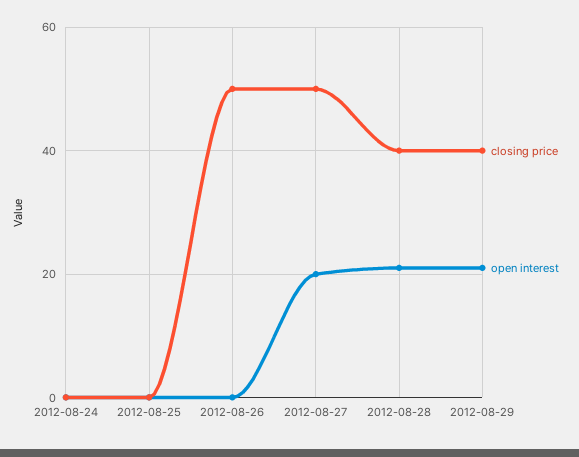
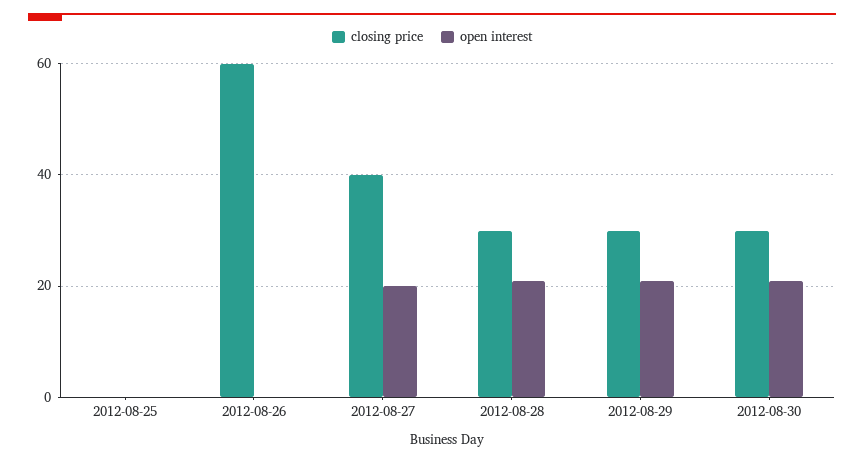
closing price, 2012-08-24: 0 -> none
open interest, 2012-08-24: 0 -> none
closing price, 2012-08-26: 50 -> 60
closing price, 2012-08-27: 50 -> 40
closing price, 2012-08-28: 40 -> 30
closing price, 2012-08-29: 40 -> 30
closing price, 2012-08-30: none -> 30
open interest, 2012-08-30: none -> 20

